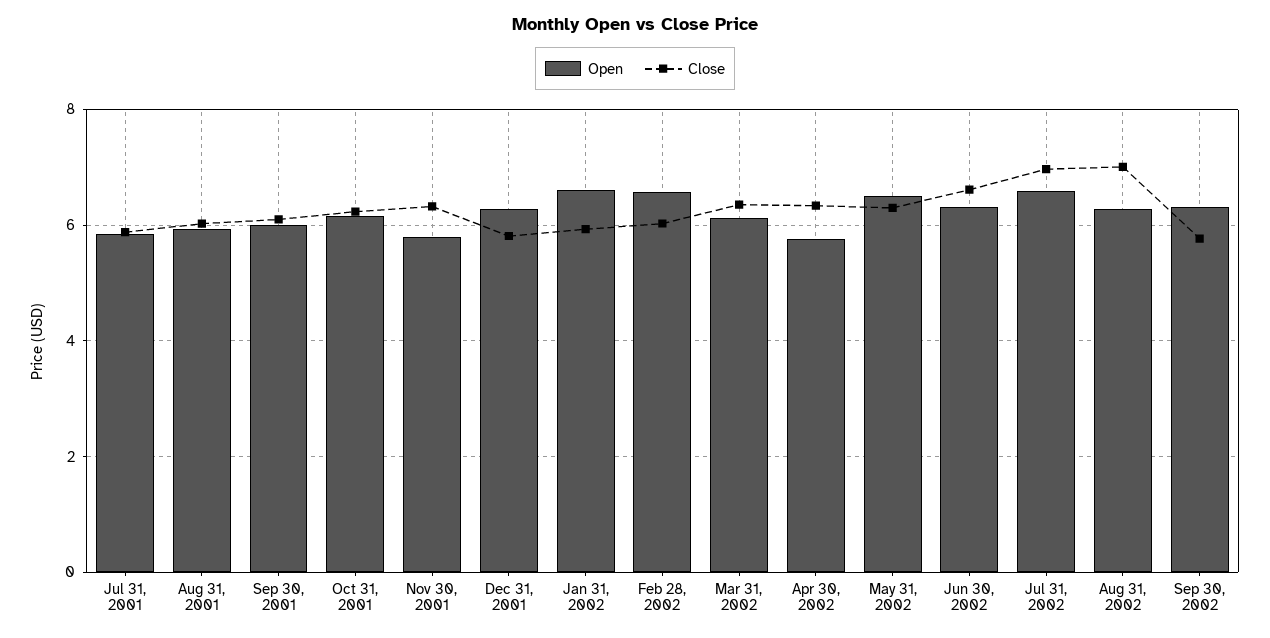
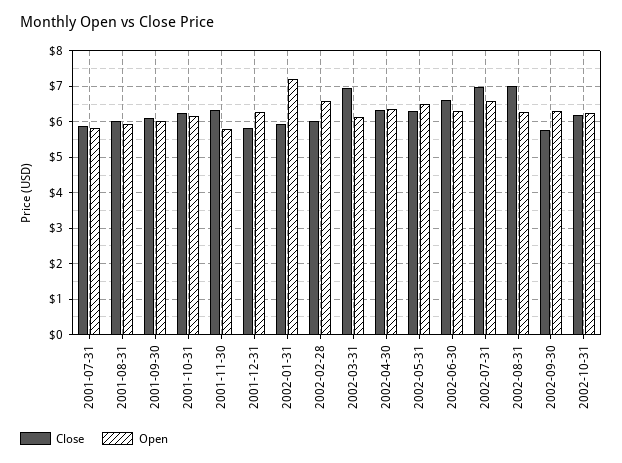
Open, Jan 31, 2002: 6.6 -> 7.2
Close, Mar 31, 2002: 6.4 -> 7
Open, Apr 30, 2002: 5.8 -> 6.4
Close, 2002-10-31: none -> 6.2
Open, 2002-10-31: none -> 6.2

